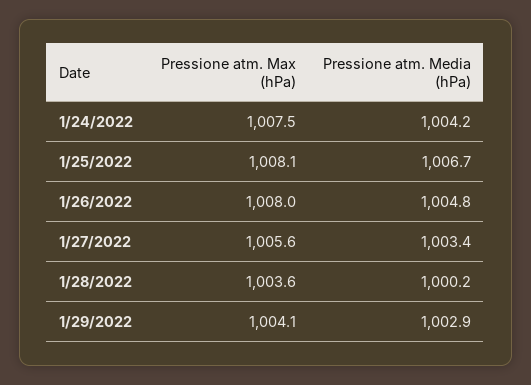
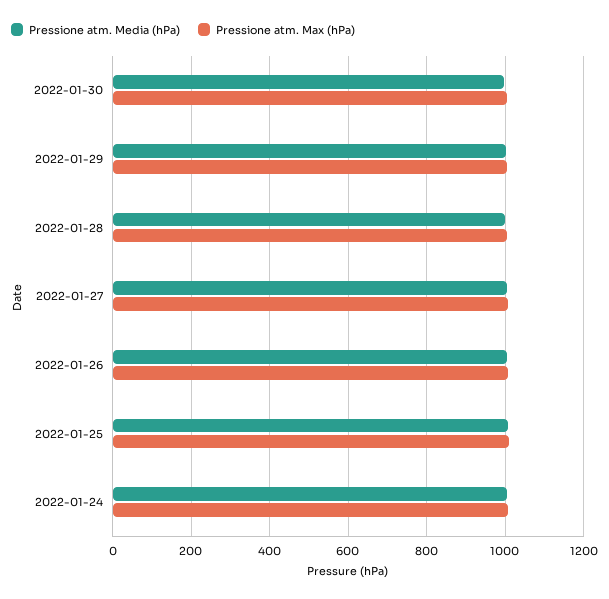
Pressione atm. Media (hPa), 2022-01-30: none -> 1000
Pressione atm. Max (hPa), 2022-01-30: none -> 1000

